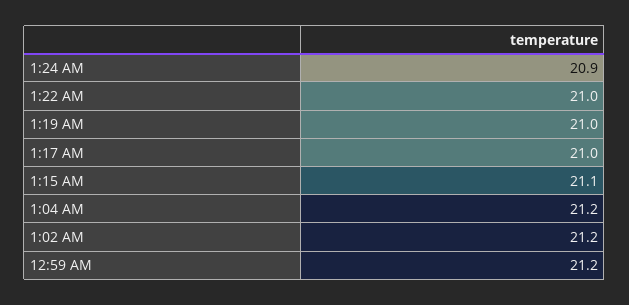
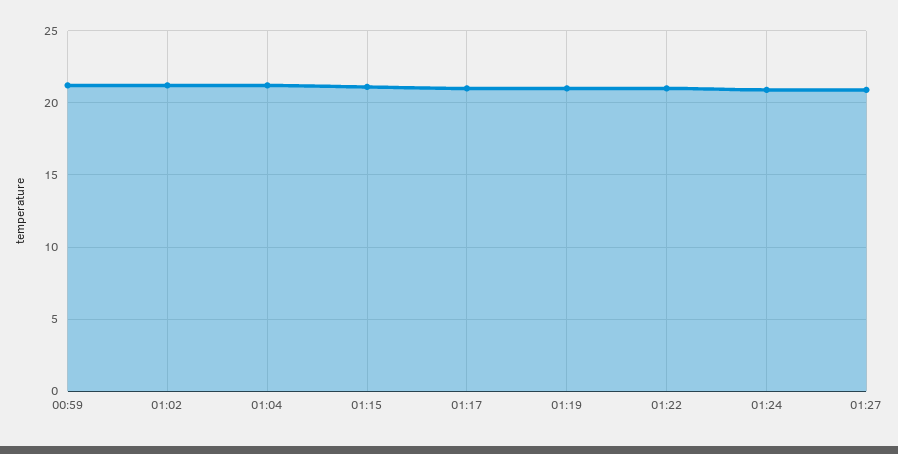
01:27: none -> 21

